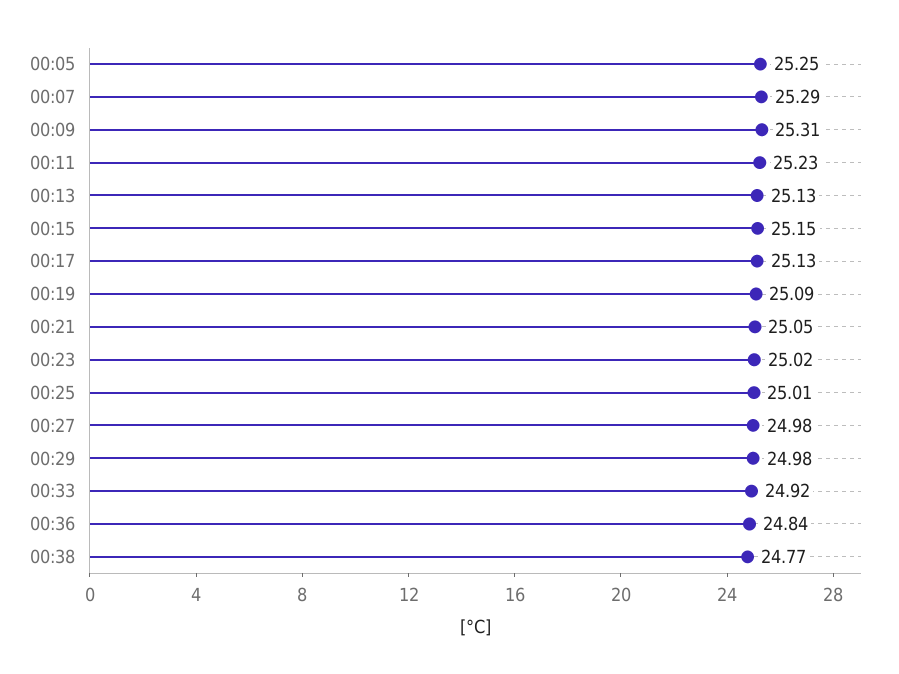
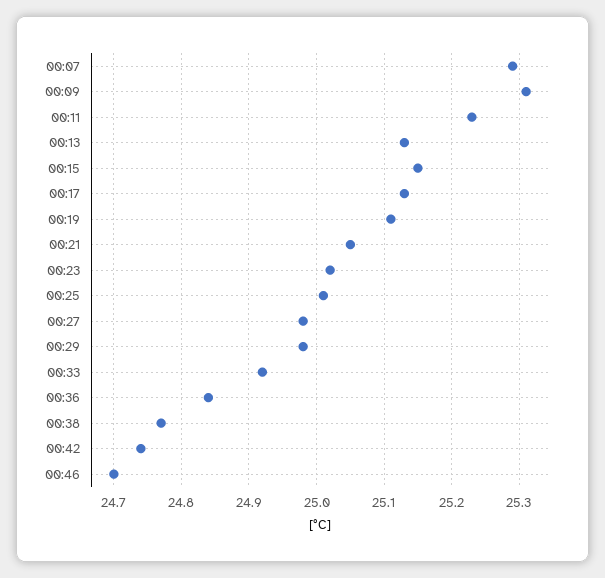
00:05: 25.25 -> none
00:19: 25.09 -> 25.11
00:42: none -> 24.74
00:46: none -> 24.7

